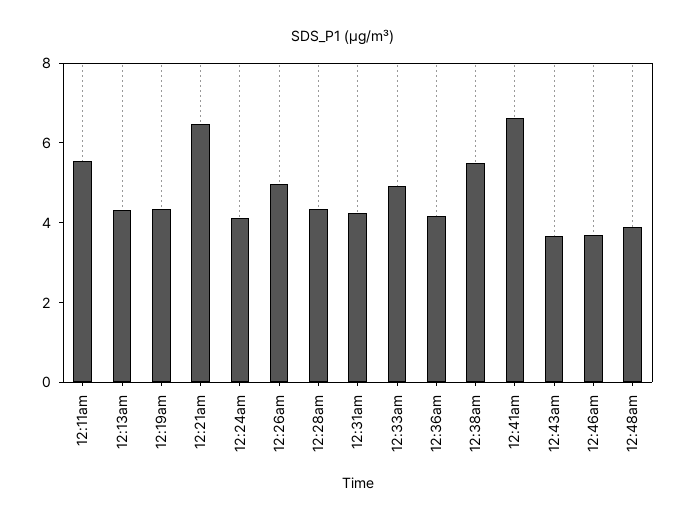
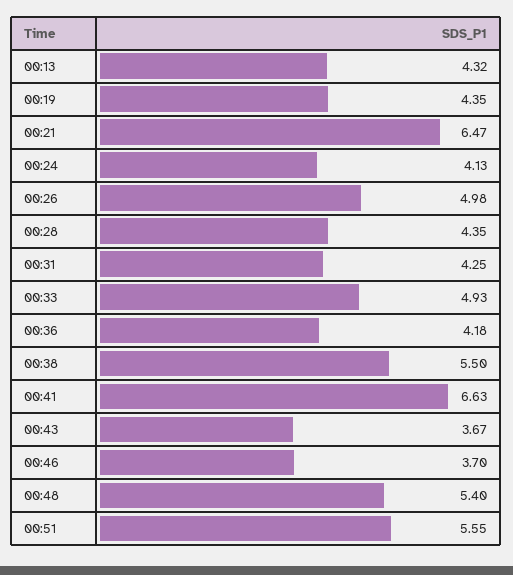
12:11am: 5.5 -> none
12:48am: 4 -> 5.4
00:51: none -> 5.55

